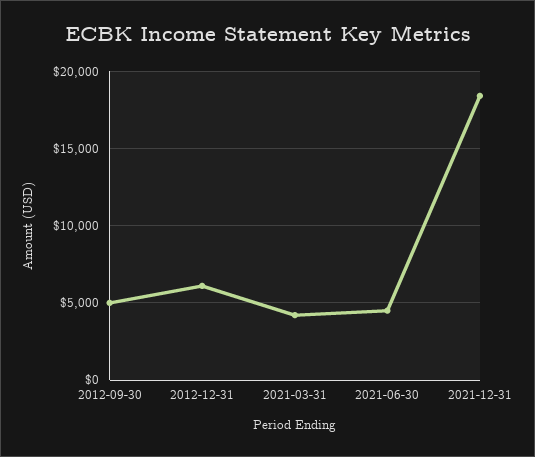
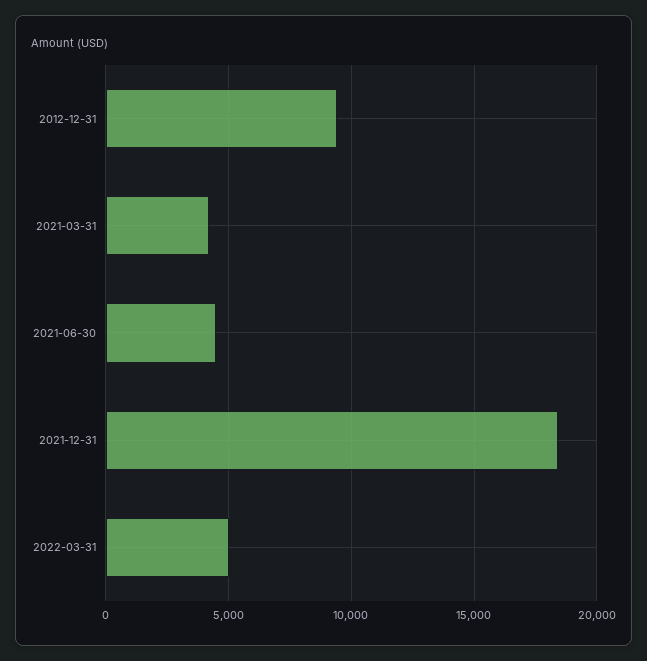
2012-09-30: 5000 -> none
2012-12-31: 6000 -> 9500
2022-03-31: none -> 5000

